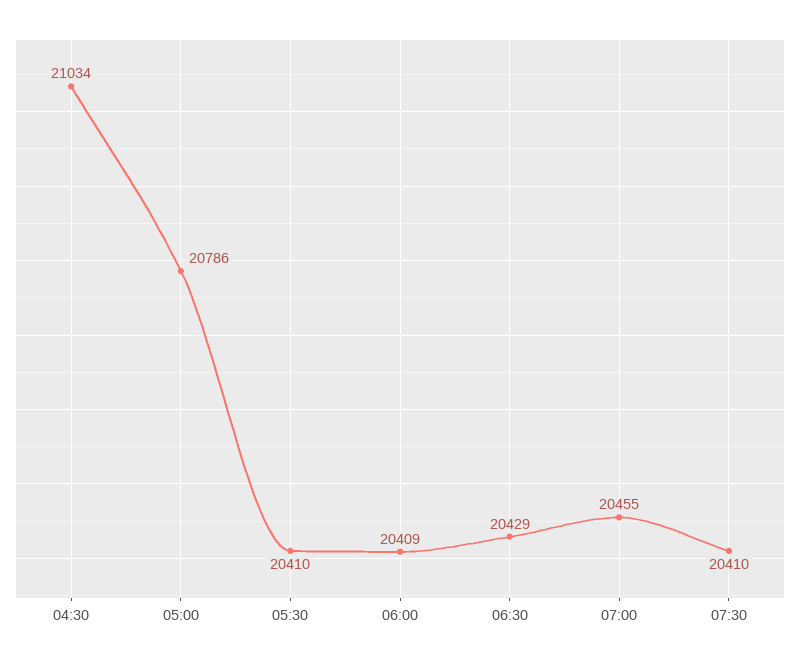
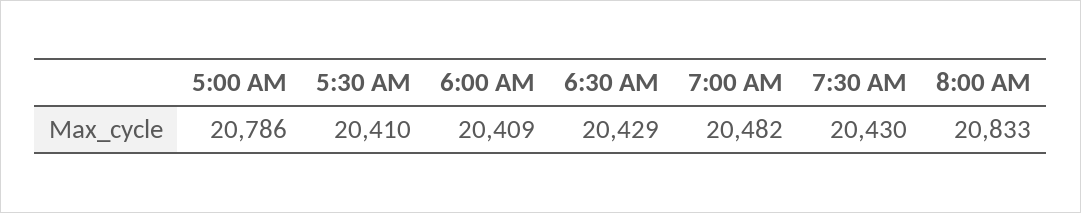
04:30: 21034 -> none
07:00: 20455 -> 20482
07:30: 20410 -> 20430
8:00 AM: none -> 20833

